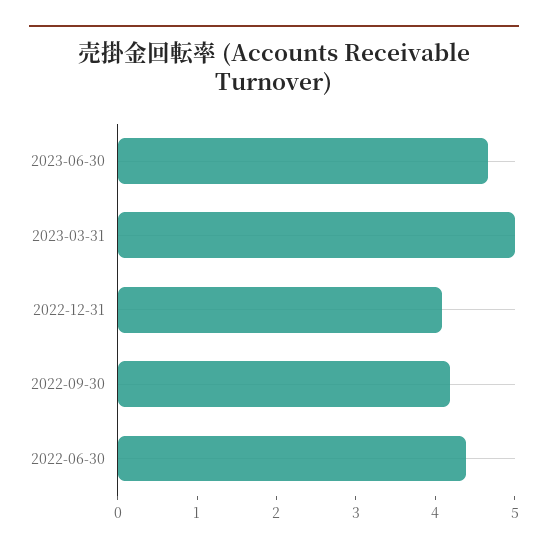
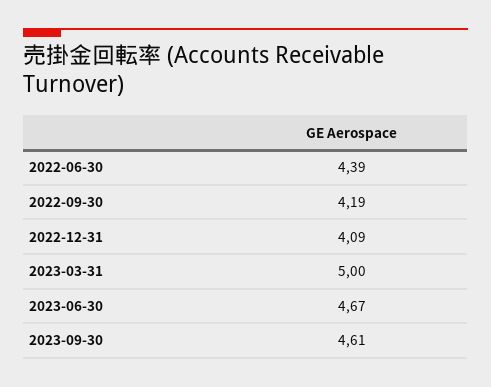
2023-09-30: none -> 4.61

